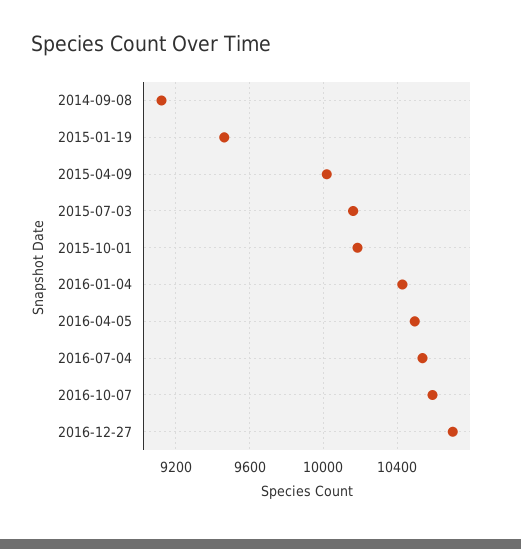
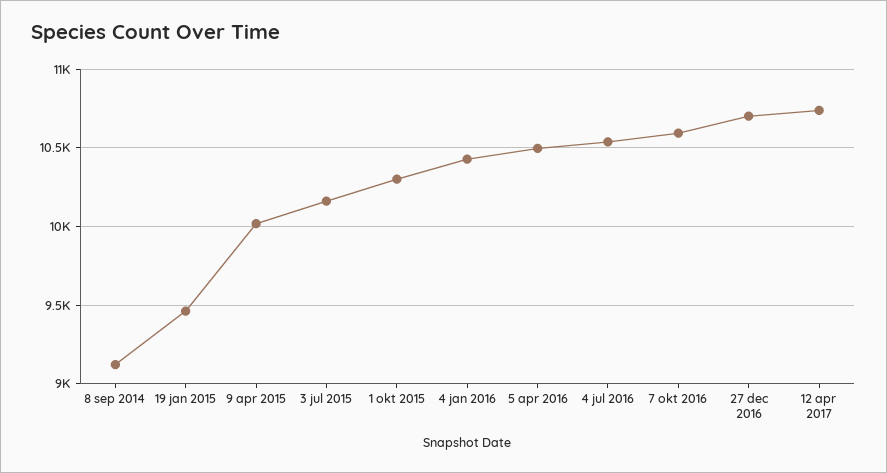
2015-10-01: 10200 -> 10300
12 apr 2017: none -> 10750

